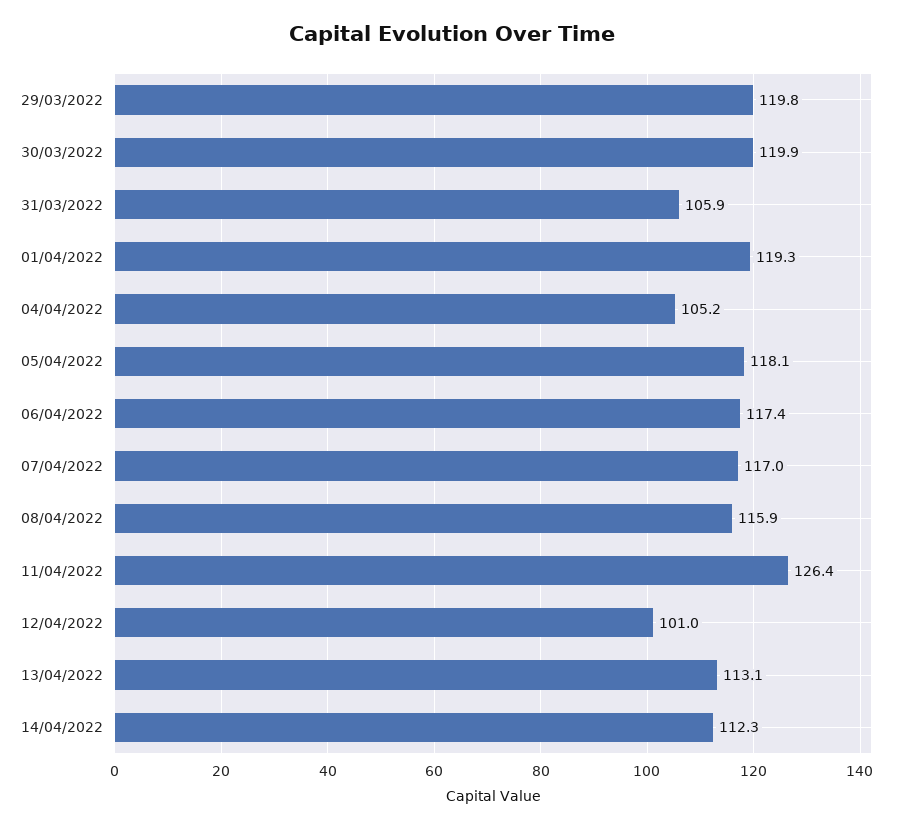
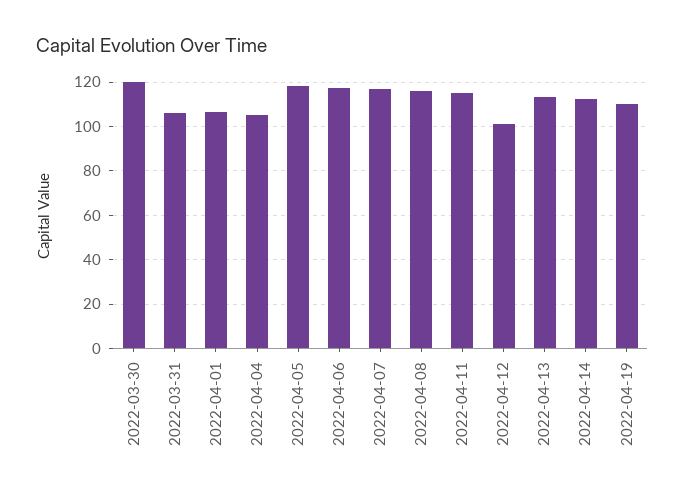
29/03/2022: 119.8 -> none
01/04/2022: 119.3 -> 105
11/04/2022: 126.4 -> 115
2022-04-19: none -> 110

